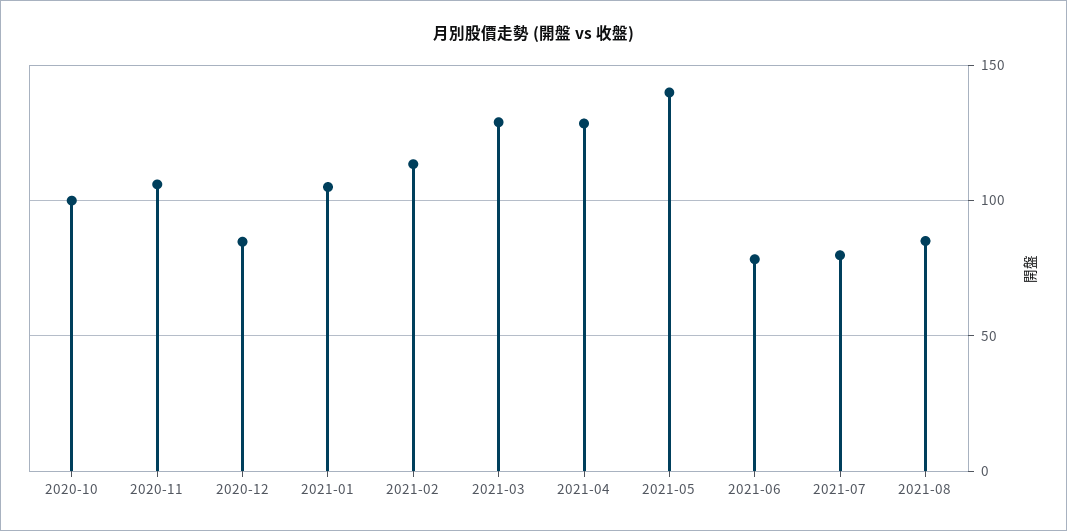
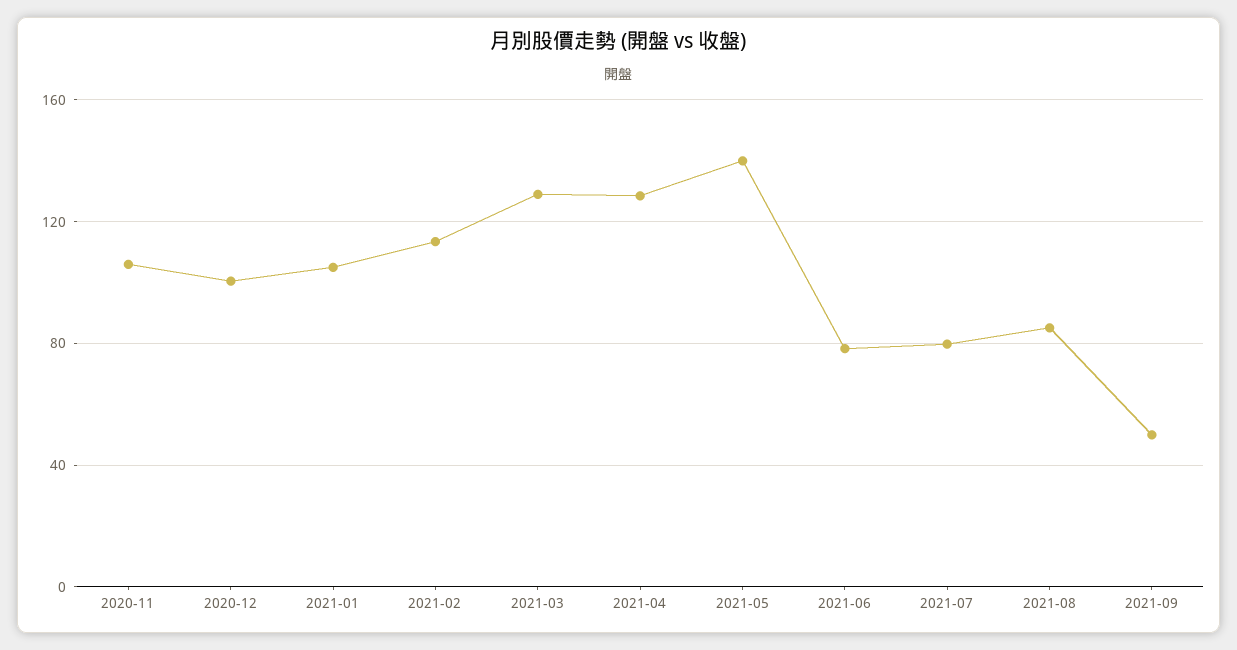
2020-10: 100 -> none
2020-12: 85 -> 100
2021-09: none -> 50

